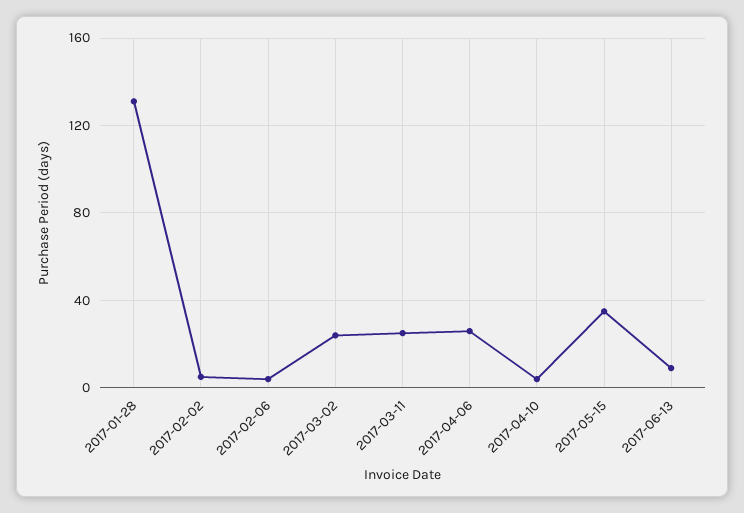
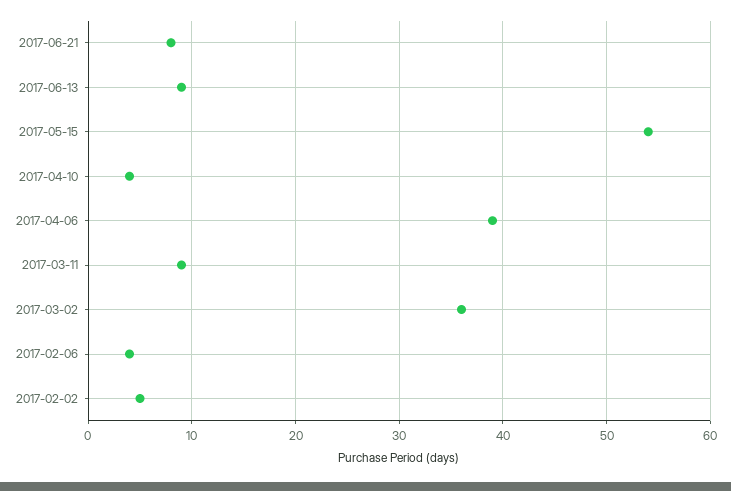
2017-01-28: 130 -> none
2017-03-02: 25 -> 36
2017-03-11: 25 -> 9
2017-04-06: 25 -> 39
2017-05-15: 35 -> 54
2017-06-21: none -> 8

